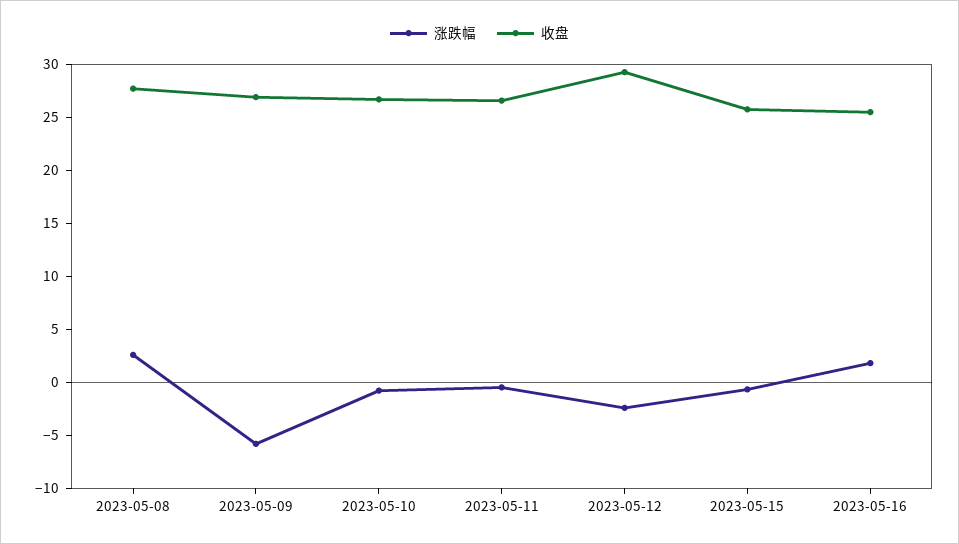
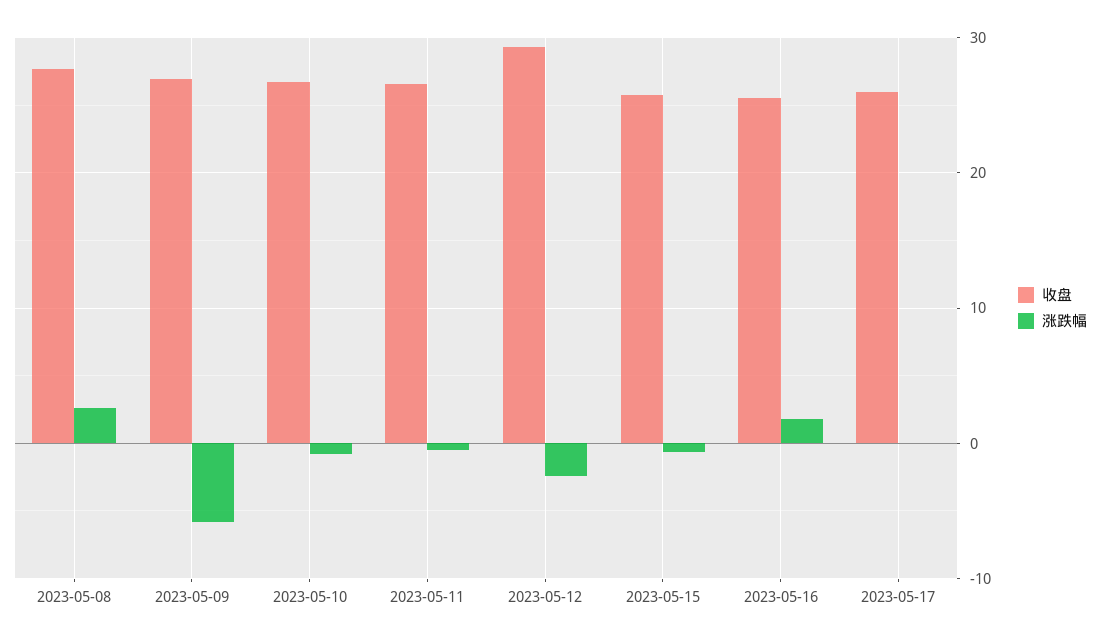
收盘, 2023-05-17: none -> 26
涨跌幅, 2023-05-17: none -> 0

